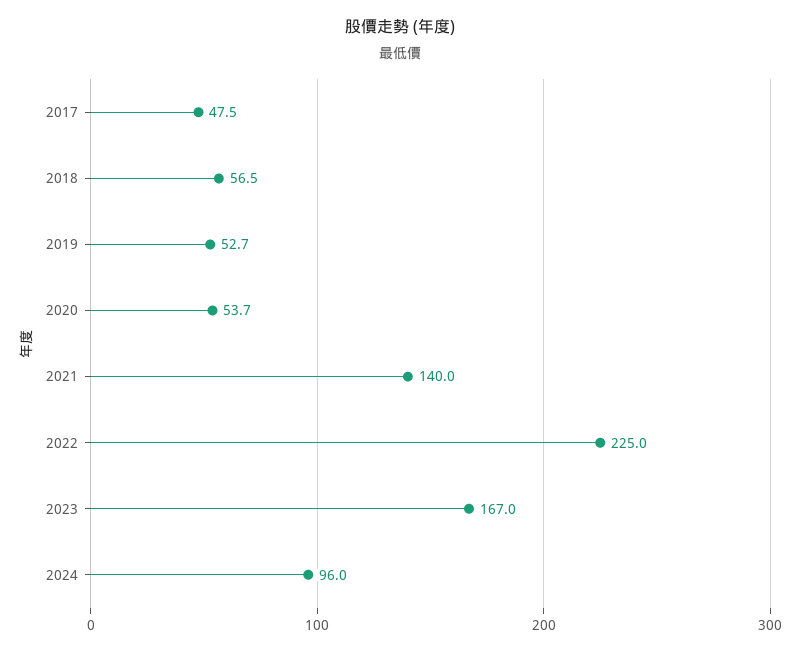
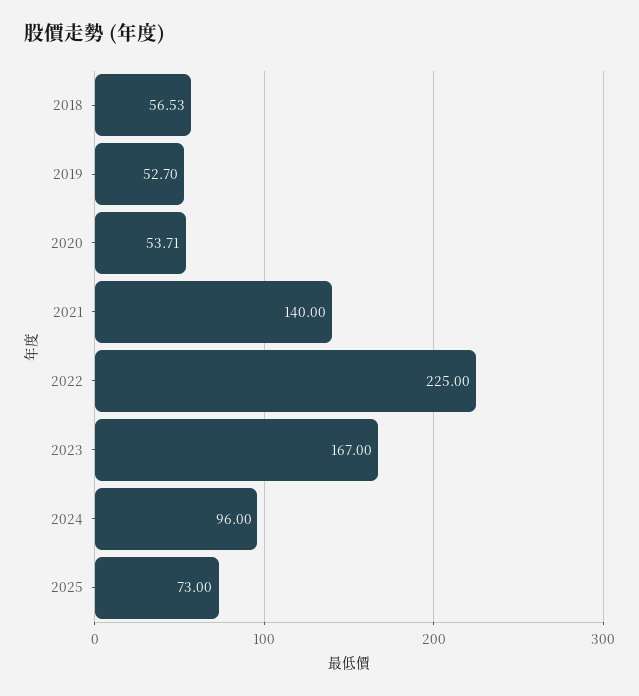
2017: 47.5 -> none
2025: none -> 73

